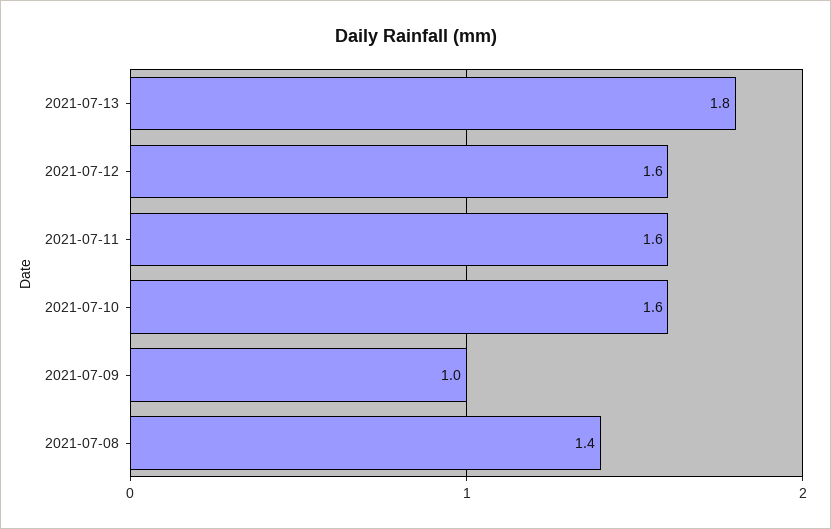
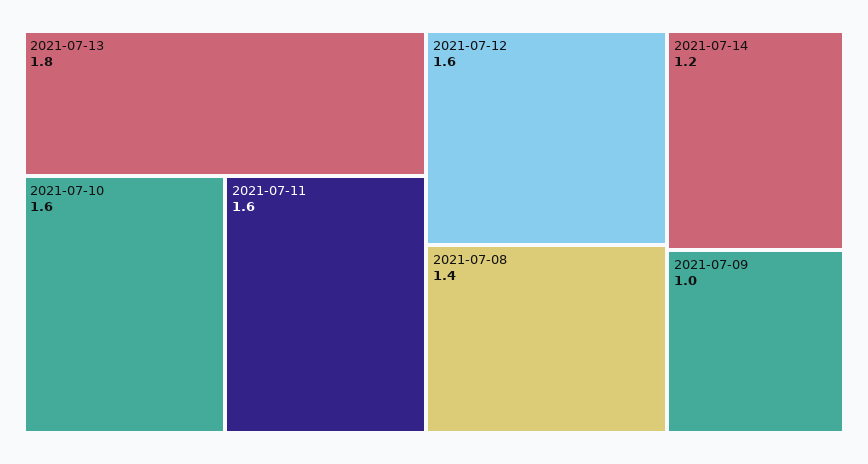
2021-07-14: none -> 1.2

